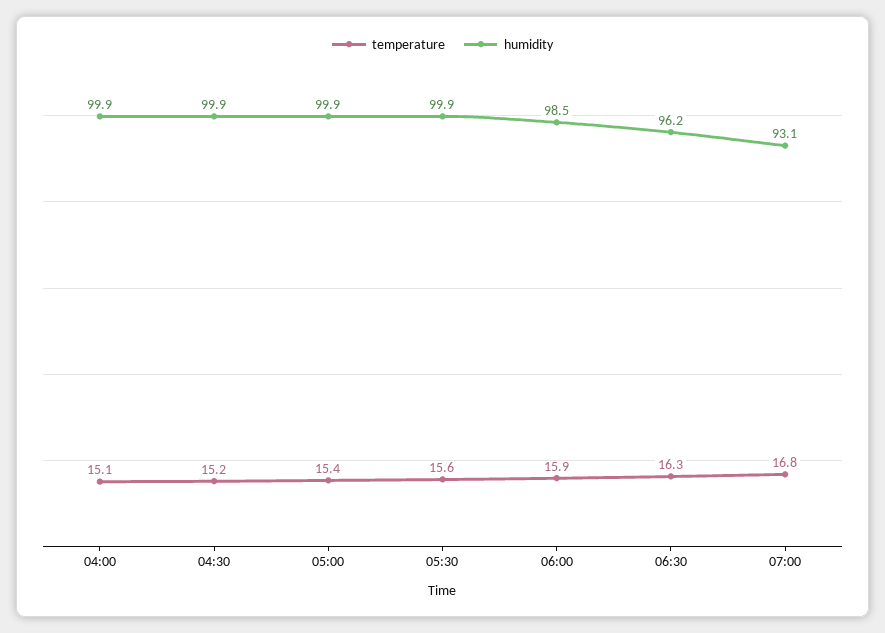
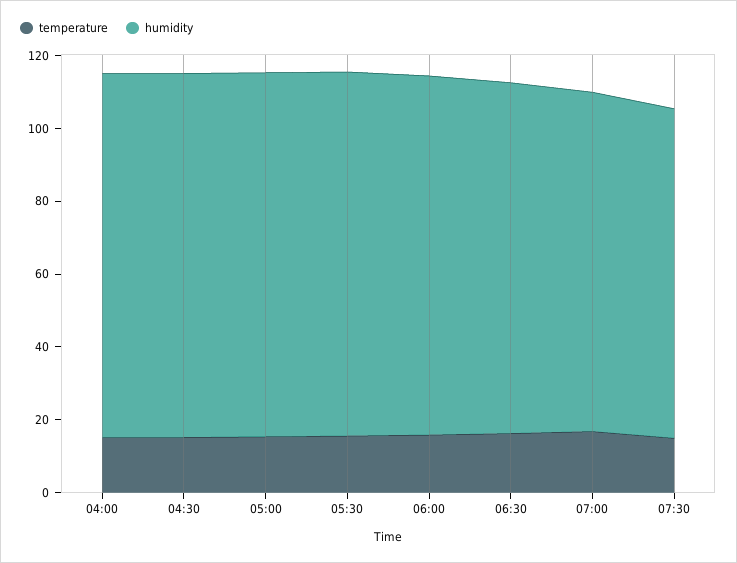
temperature, 07:30: none -> 15
humidity, 07:30: none -> 90

